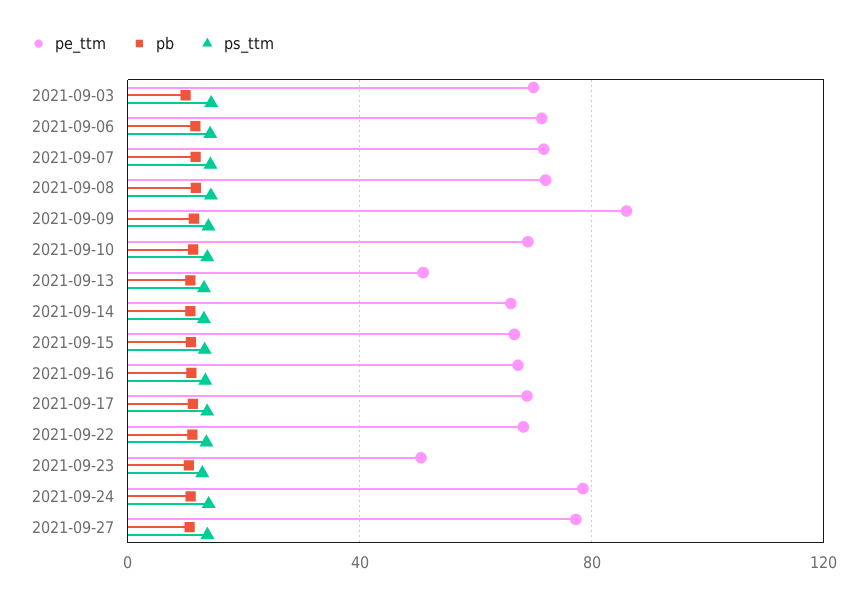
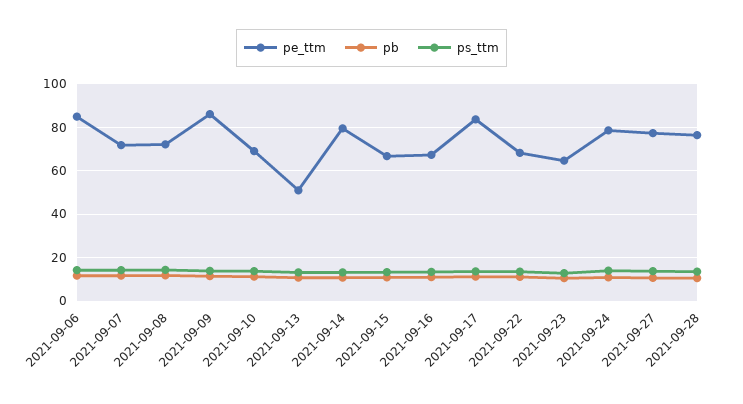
pe_ttm, 2021-09-03: 70 -> none
pb, 2021-09-03: 10 -> none
ps_ttm, 2021-09-03: 15 -> none
pe_ttm, 2021-09-06: 70 -> 85
pe_ttm, 2021-09-14: 65 -> 80
pe_ttm, 2021-09-17: 70 -> 85
pe_ttm, 2021-09-23: 50 -> 65
pe_ttm, 2021-09-28: none -> 75
pb, 2021-09-28: none -> 10
ps_ttm, 2021-09-28: none -> 15

